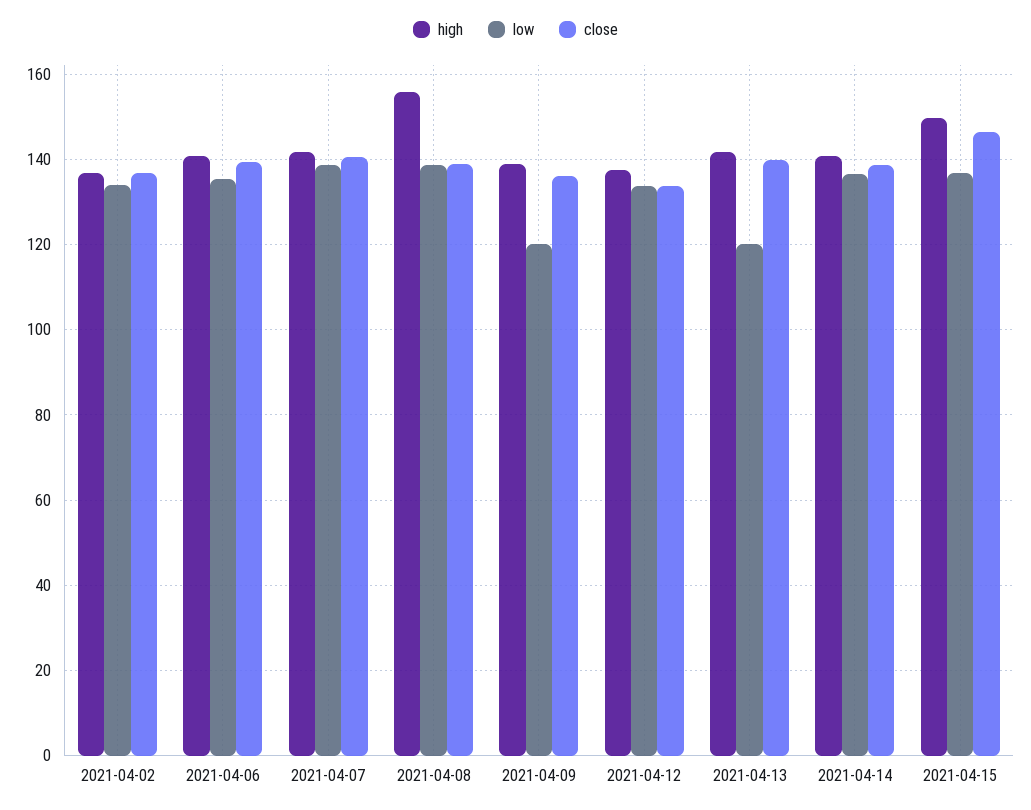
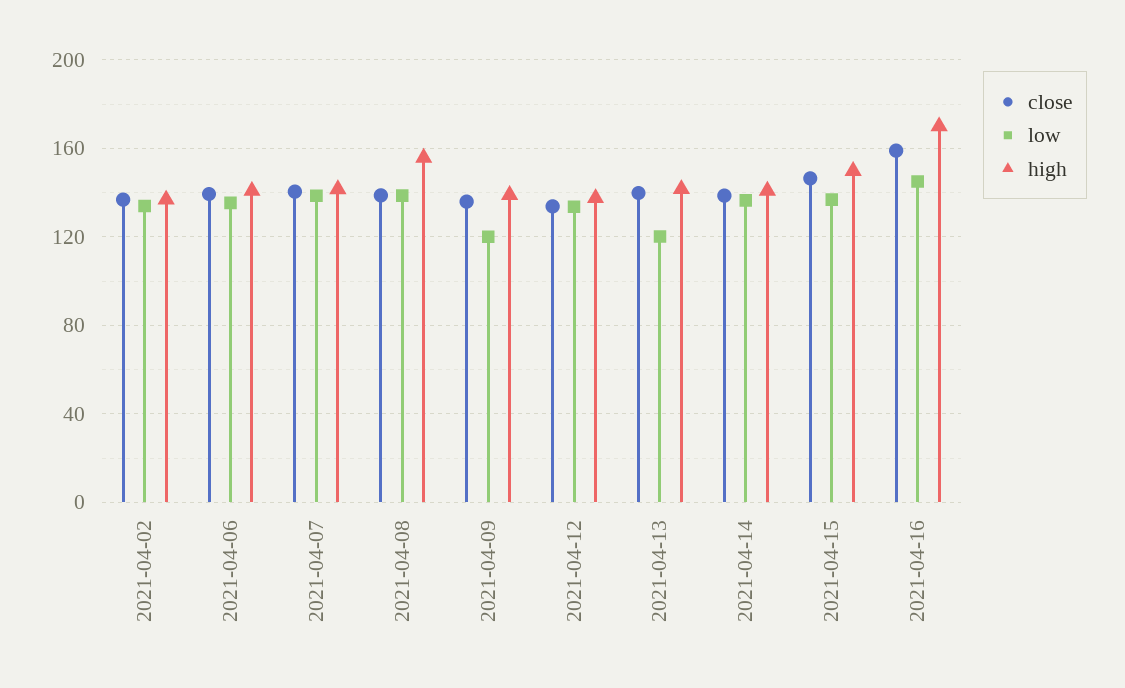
close, 2021-04-16: none -> 160
low, 2021-04-16: none -> 145
high, 2021-04-16: none -> 170

